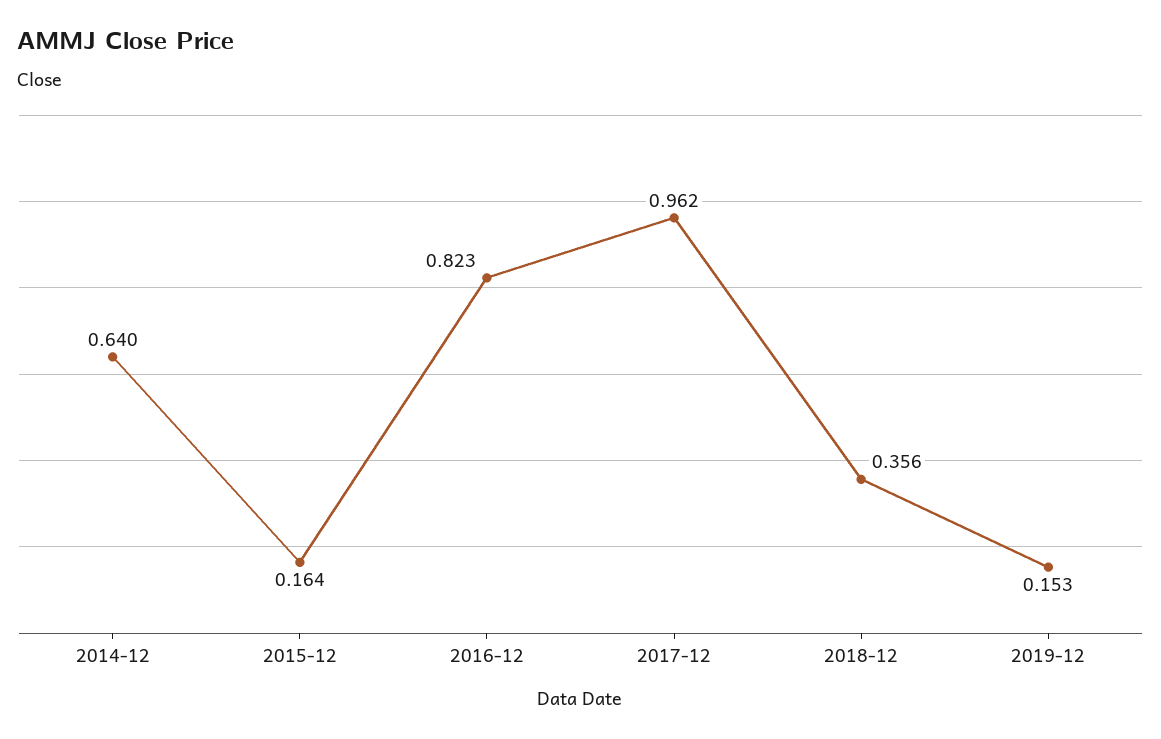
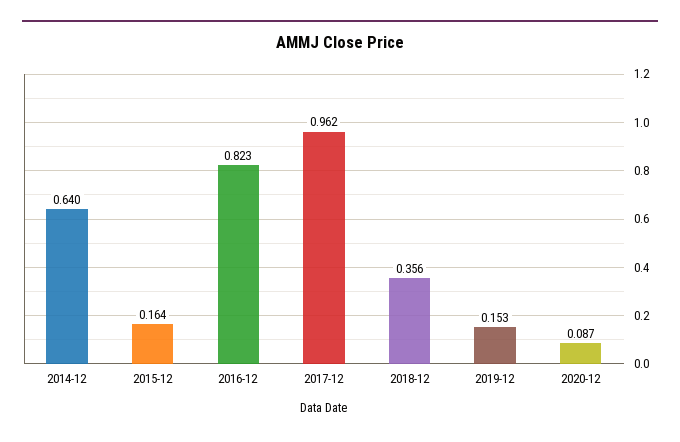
2020-12: none -> 0.087

